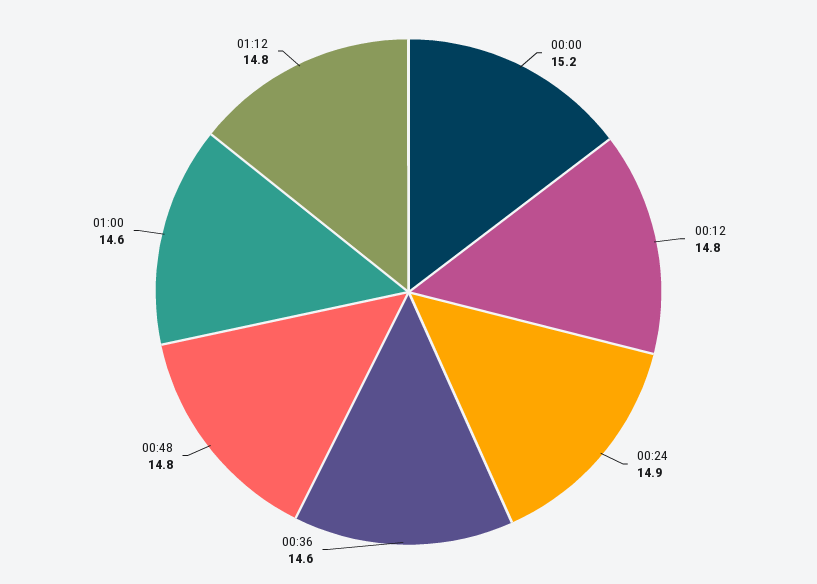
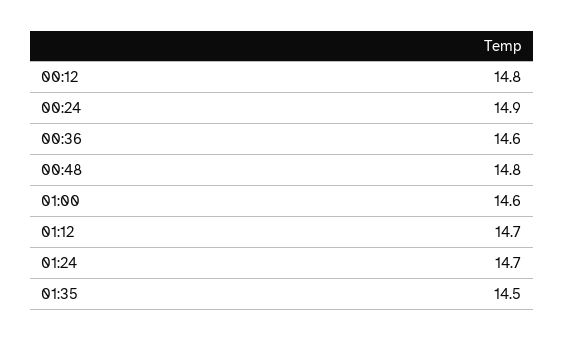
00:00: 15.2 -> none
01:12: 14.8 -> 14.7
01:24: none -> 14.7
01:35: none -> 14.5

